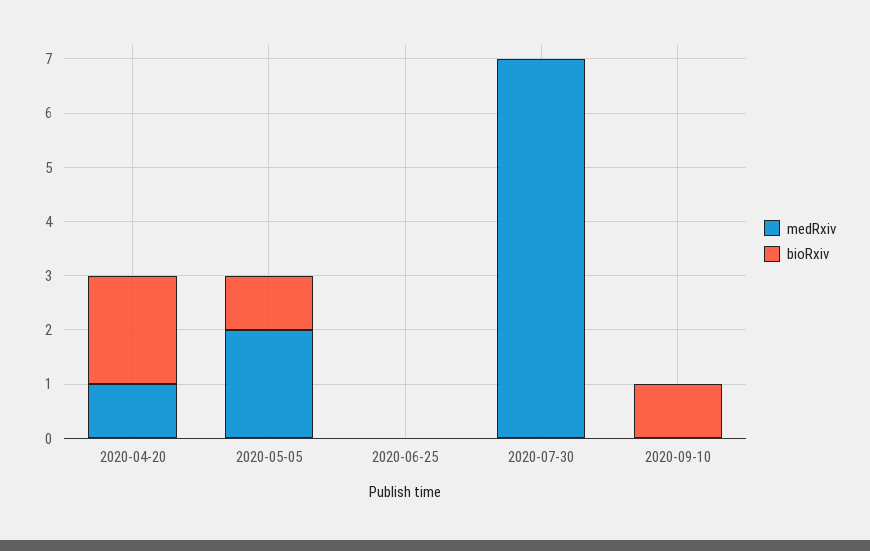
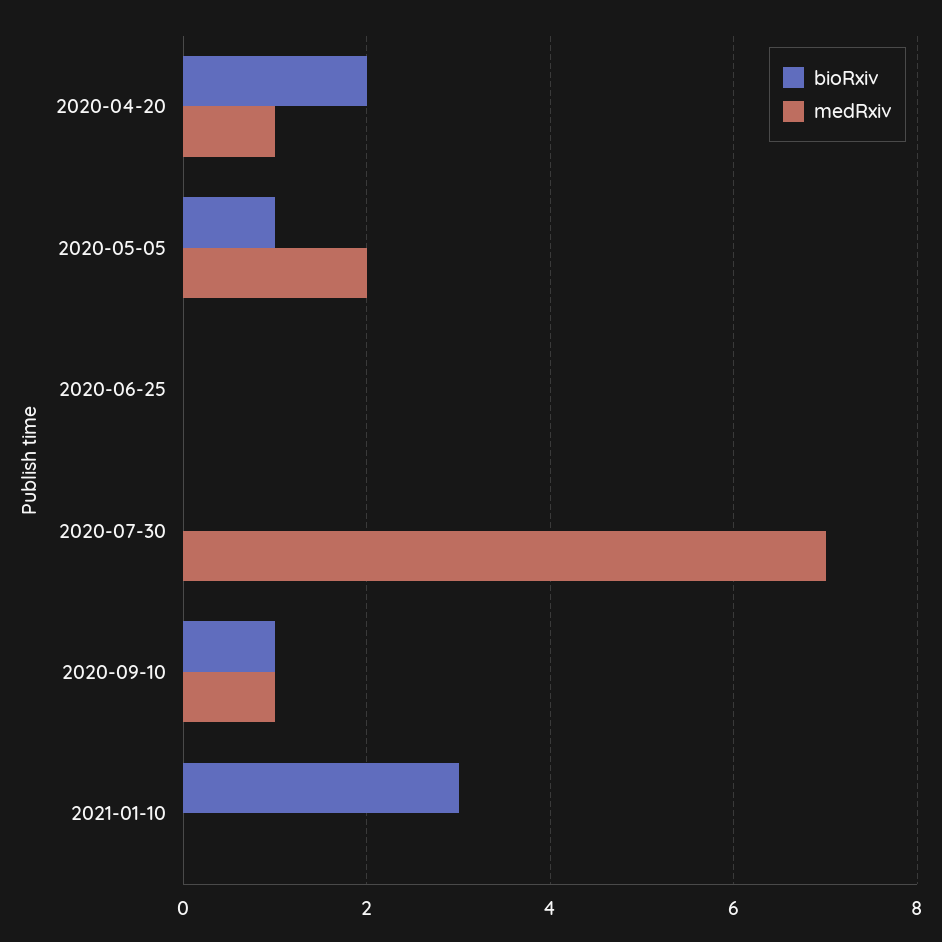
medRxiv, 2020-09-10: 0 -> 1
bioRxiv, 2021-01-10: none -> 3
medRxiv, 2021-01-10: none -> 0

